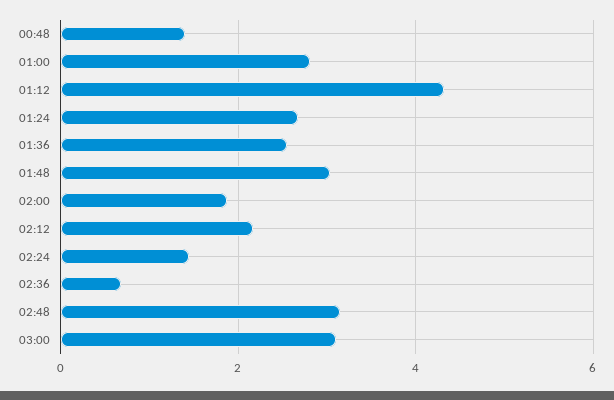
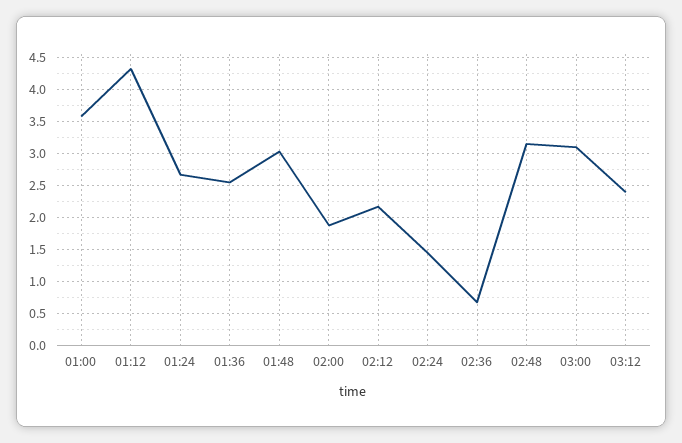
00:48: 1.4 -> none
01:00: 2.8 -> 3.6
03:12: none -> 2.4

